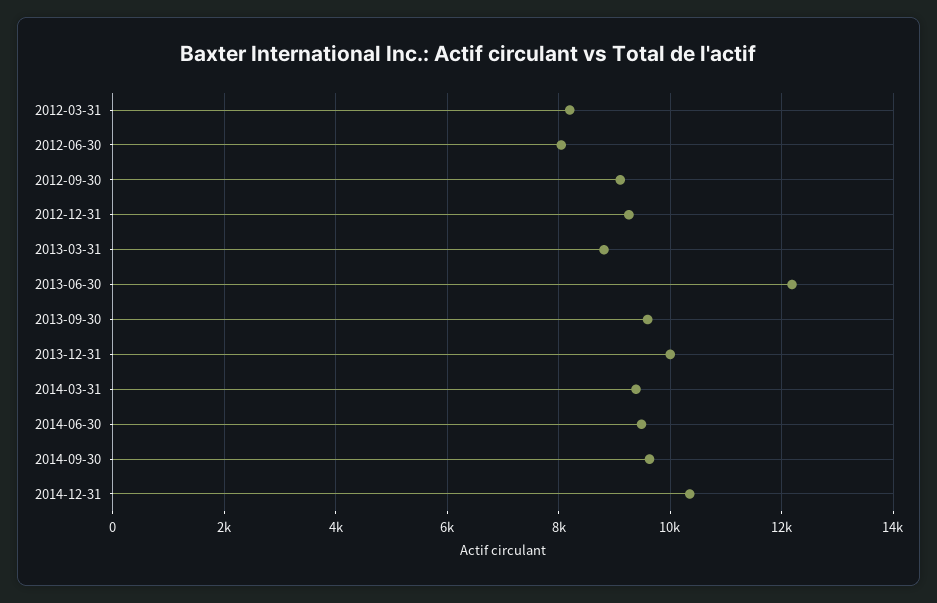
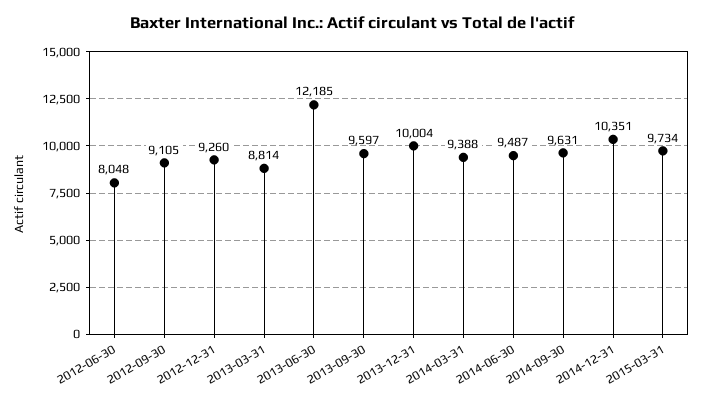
2012-03-31: 8200 -> none
2015-03-31: none -> 9734

